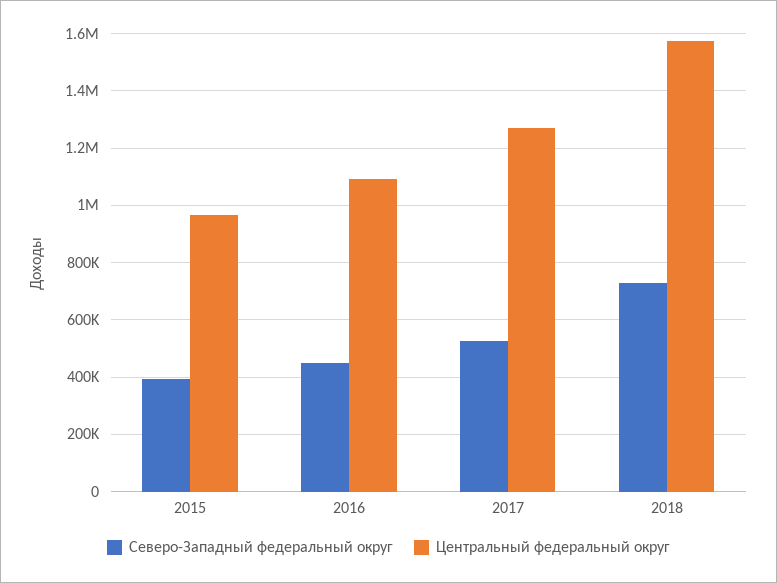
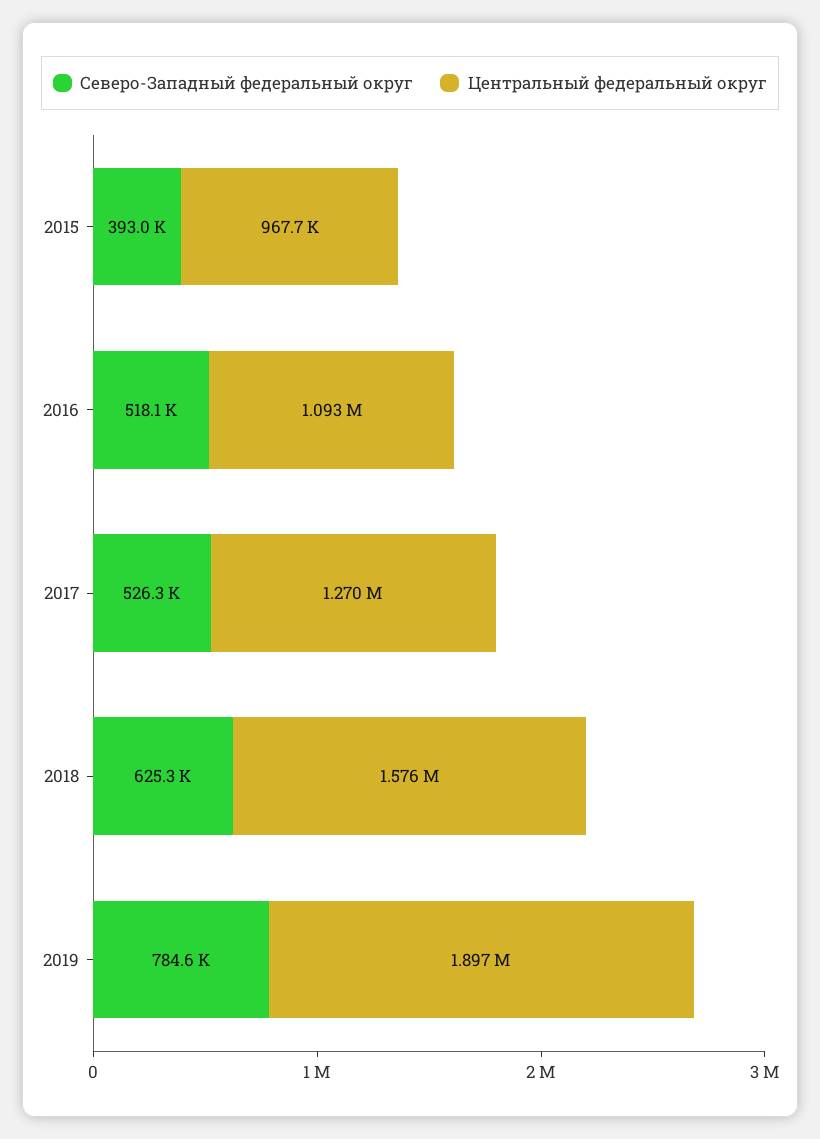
Северо-Западный федеральный округ, 2016: 450000 -> 518100
Северо-Западный федеральный округ, 2018: 725000 -> 625300
Северо-Западный федеральный округ, 2019: none -> 784600
Центральный федеральный округ, 2019: none -> 1897000

